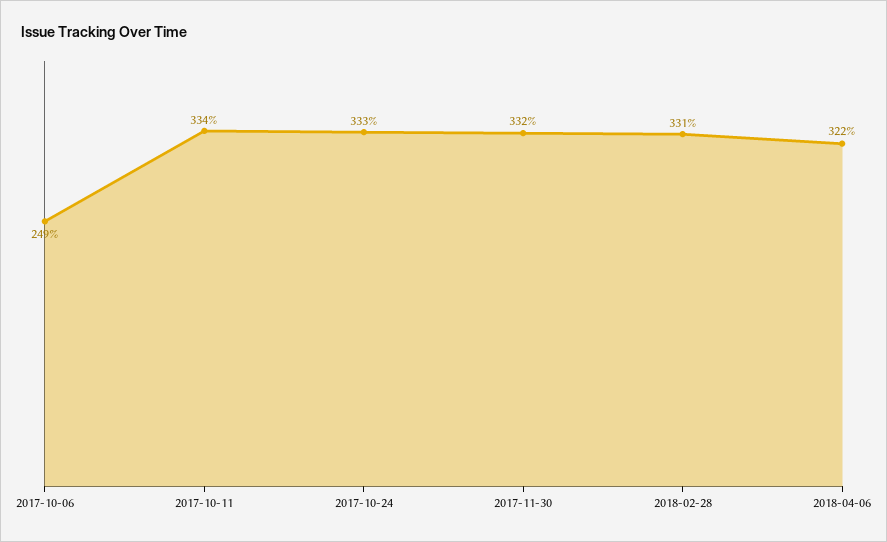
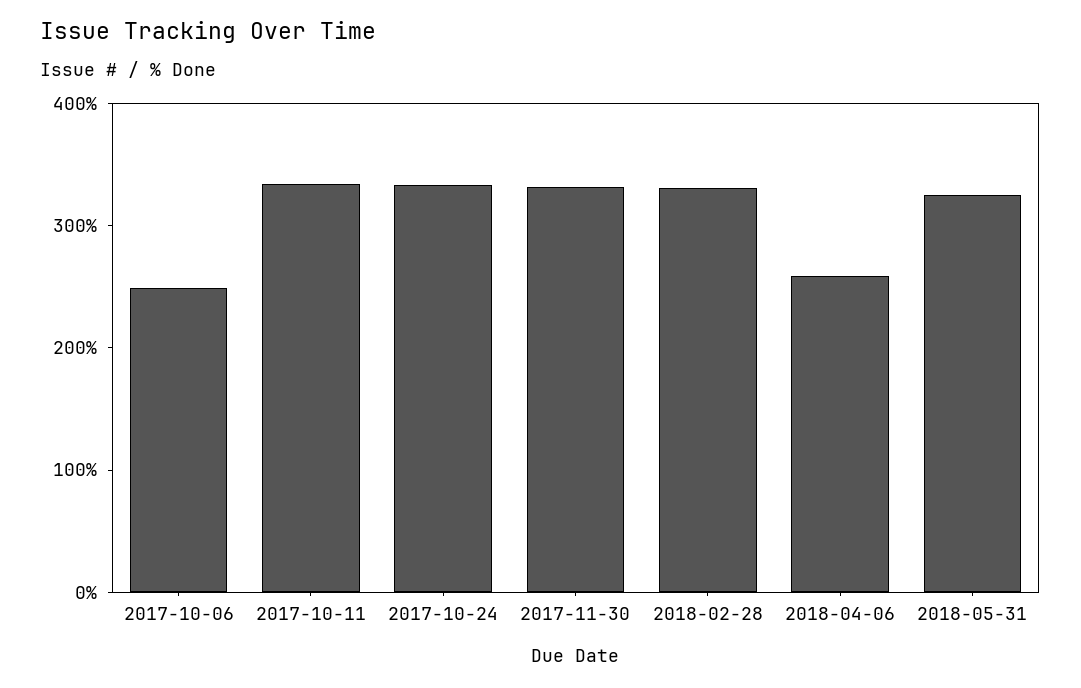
2018-04-06: 322 -> 260
2018-05-31: none -> 320

